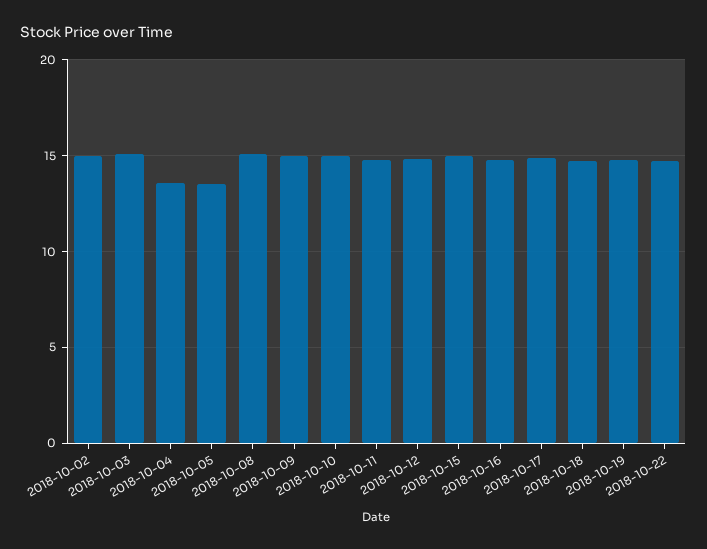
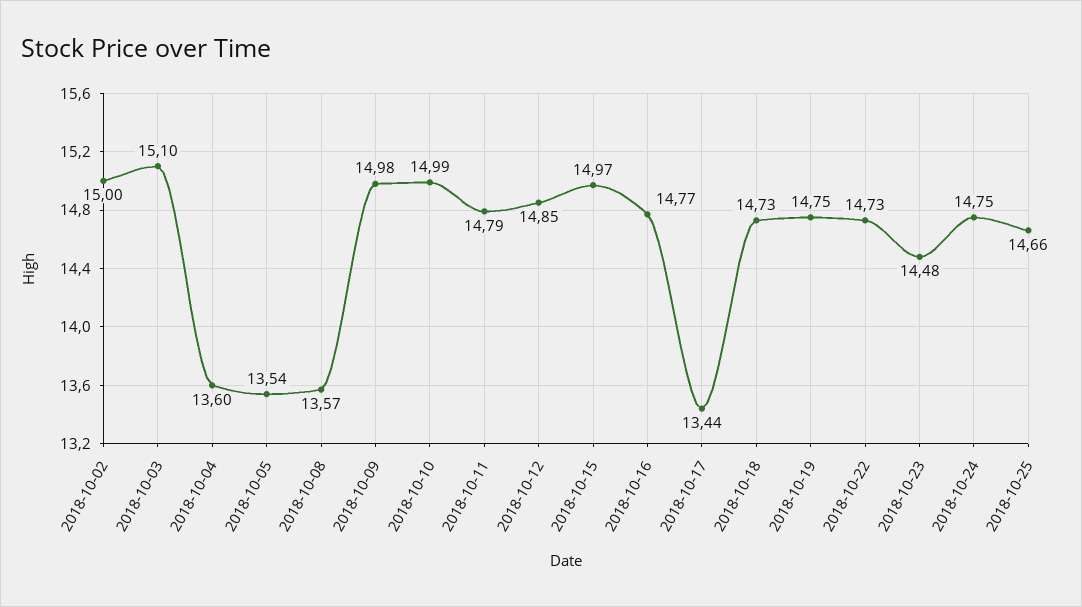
2018-10-08: 15 -> 13.57
2018-10-17: 15 -> 13.44
2018-10-23: none -> 14.48
2018-10-24: none -> 14.75
2018-10-25: none -> 14.66

